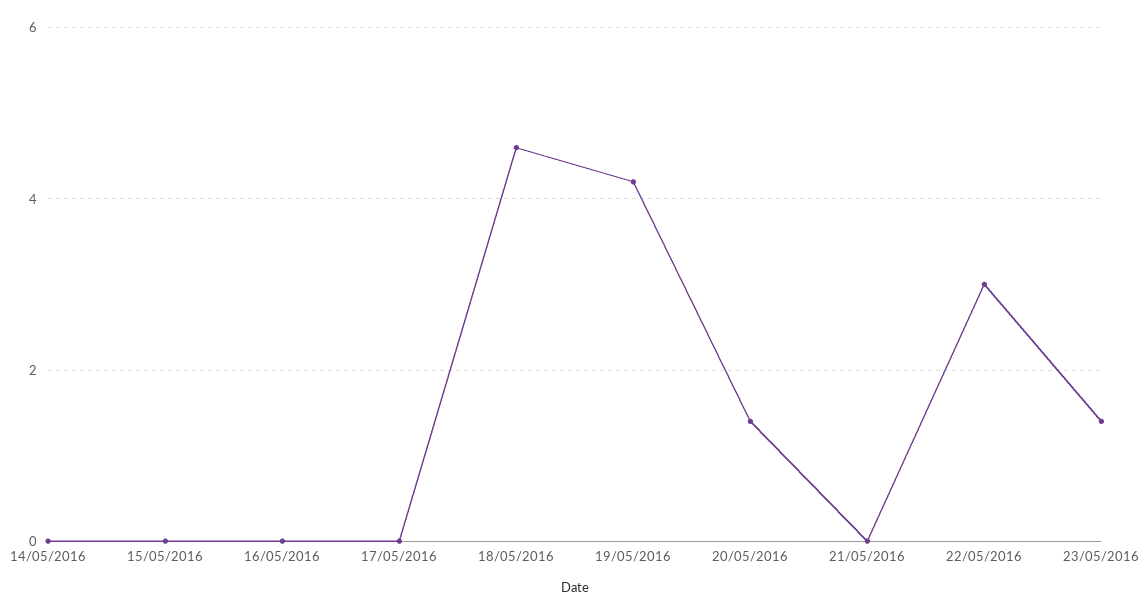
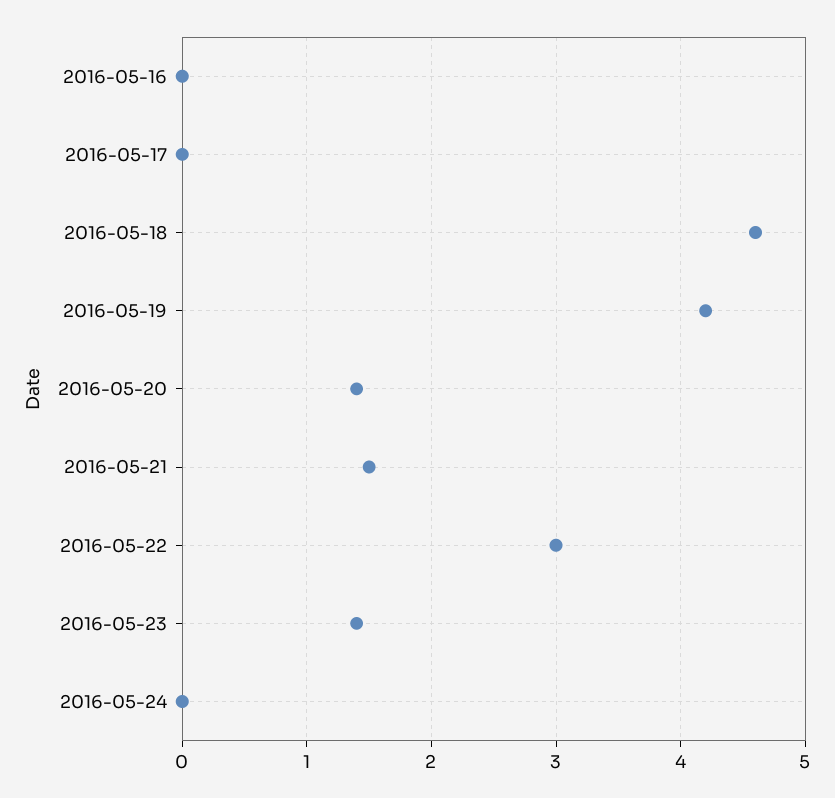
14/05/2016: 0 -> none
15/05/2016: 0 -> none
21/05/2016: 0 -> 1.5
2016-05-24: none -> 0

